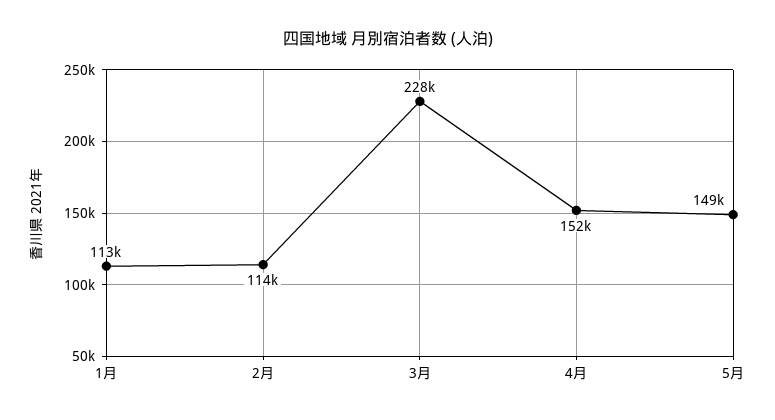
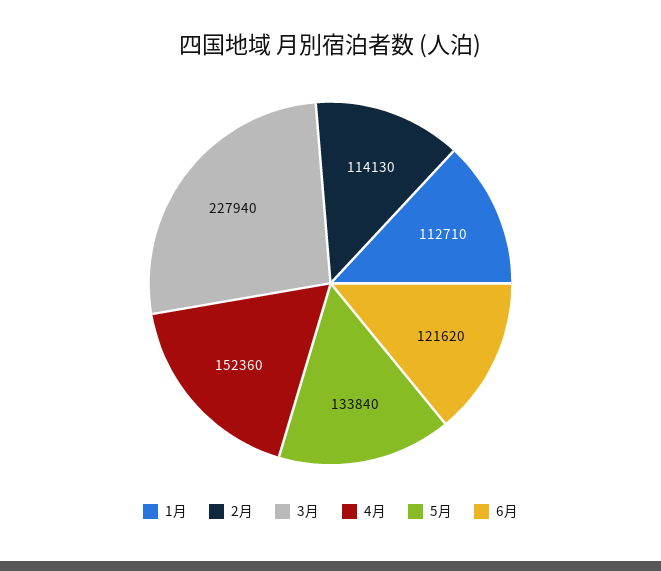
5月: 149000 -> 133840
6月: none -> 121620

